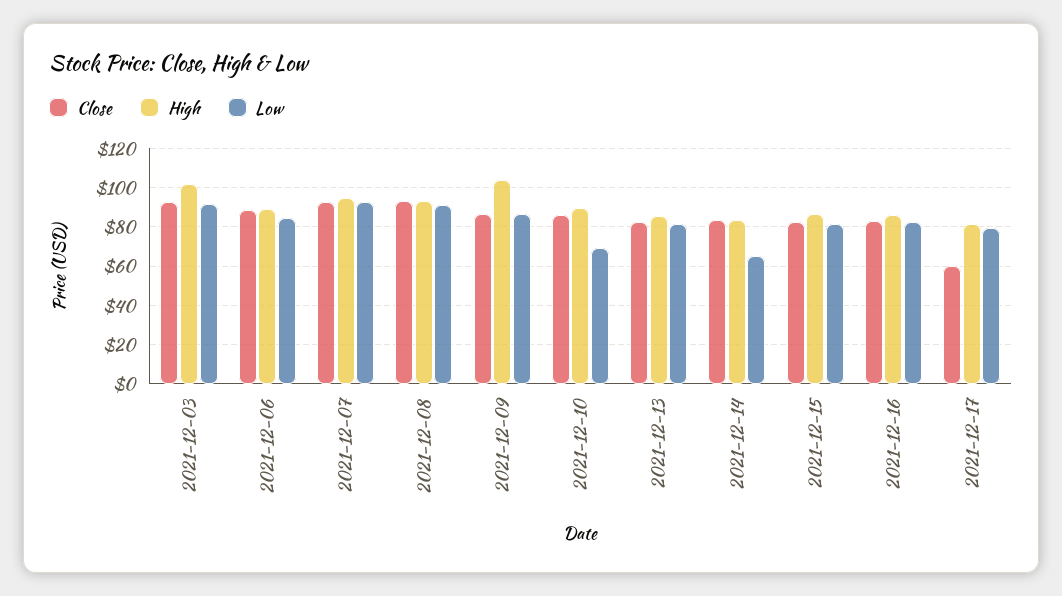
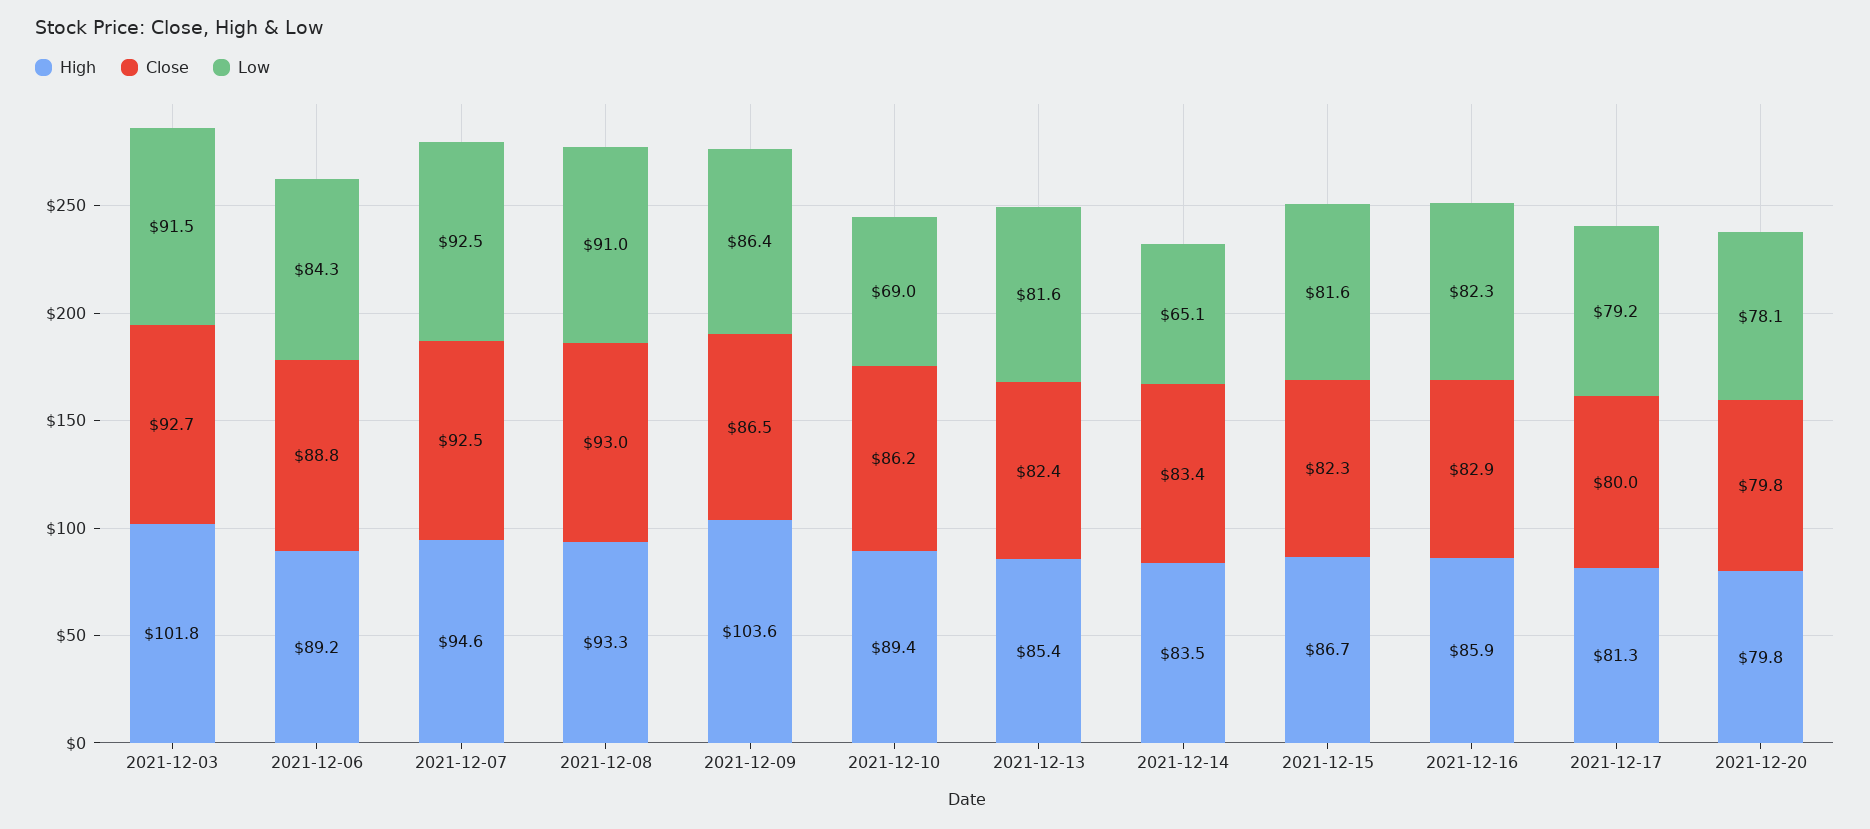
Close, 2021-12-17: 60 -> 80
High, 2021-12-20: none -> 79.8
Close, 2021-12-20: none -> 79.8
Low, 2021-12-20: none -> 78.1

